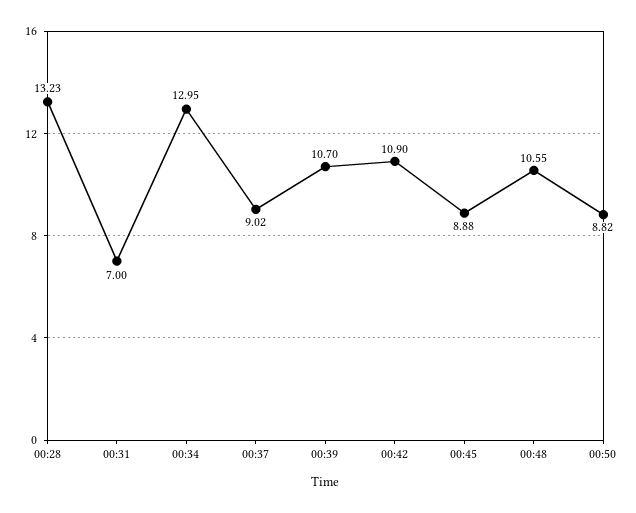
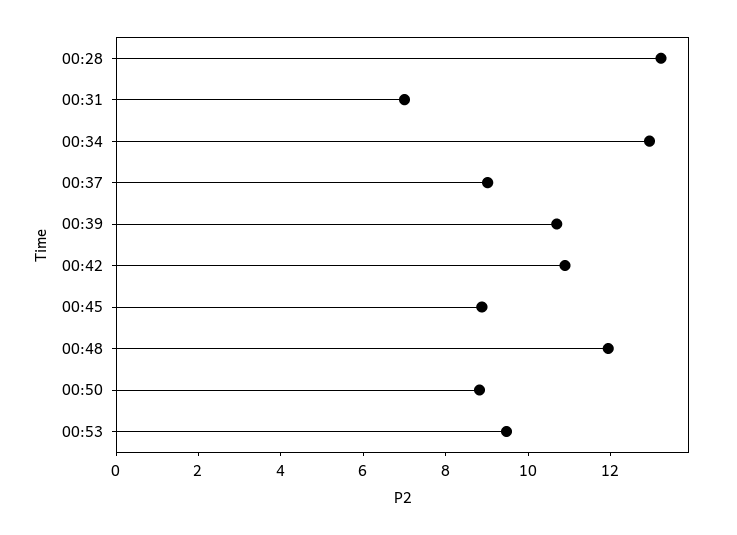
00:48: 10.55 -> 12
00:53: none -> 9.5

